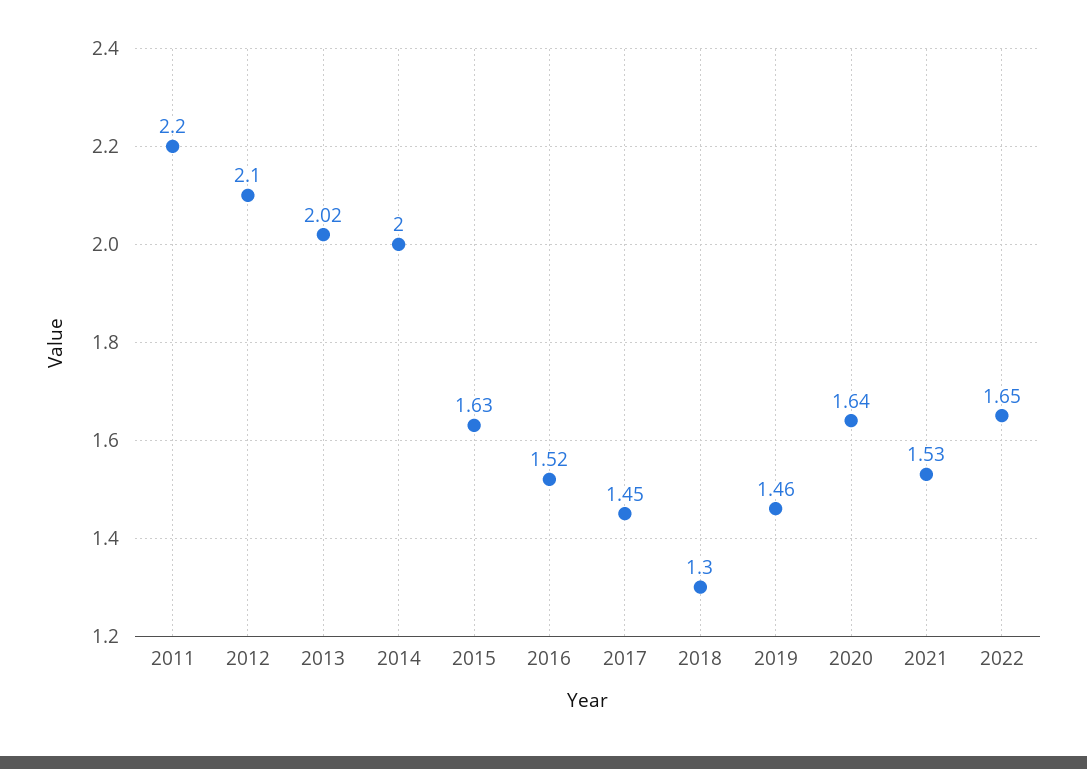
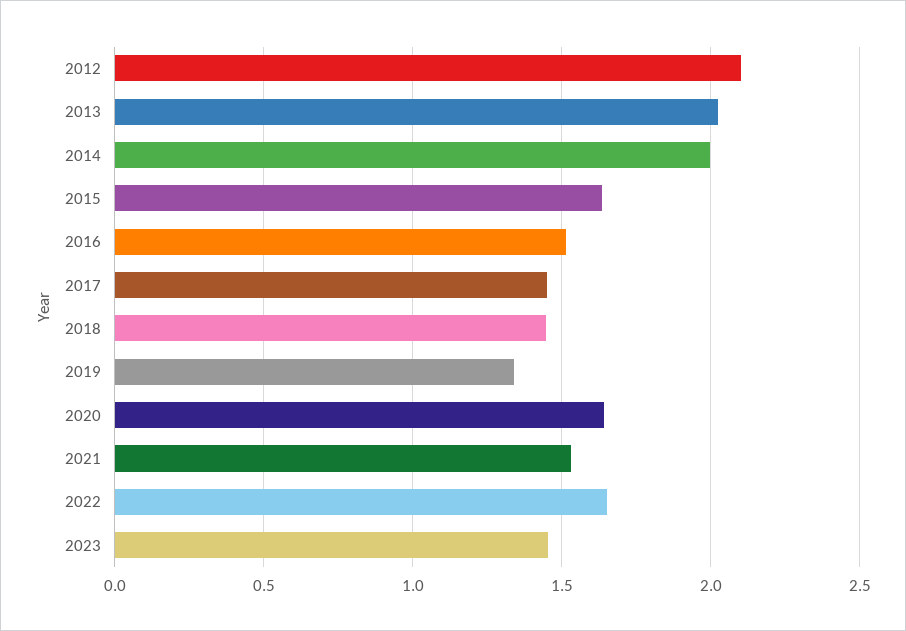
2011: 2.2 -> none
2018: 1.3 -> 1.45
2019: 1.46 -> 1.35
2023: none -> 1.45

